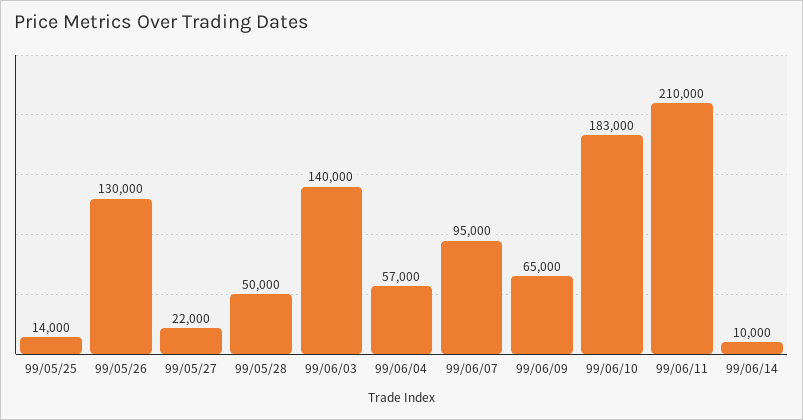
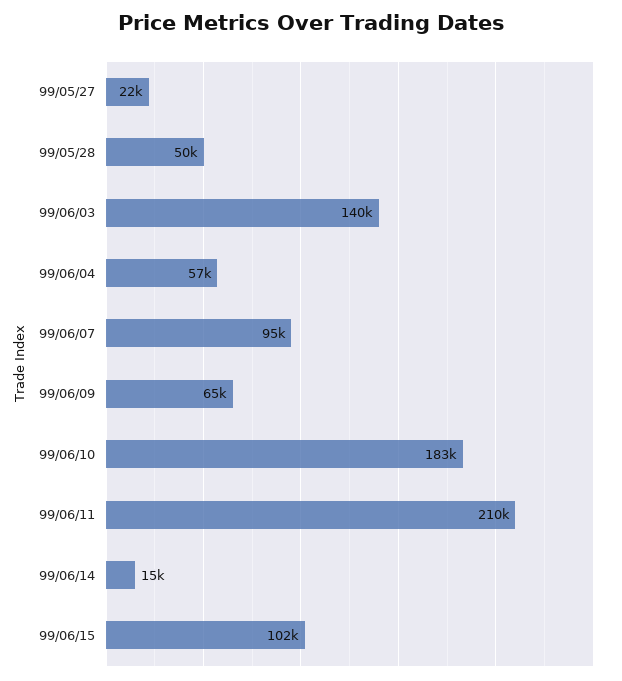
99/05/25: 14000 -> none
99/05/26: 130000 -> none
99/06/14: 10000 -> 15000
99/06/15: none -> 102000

